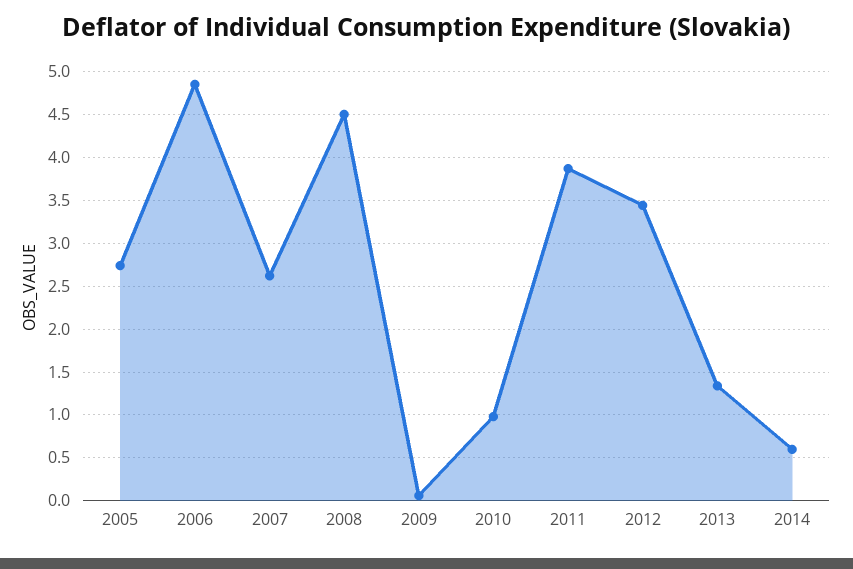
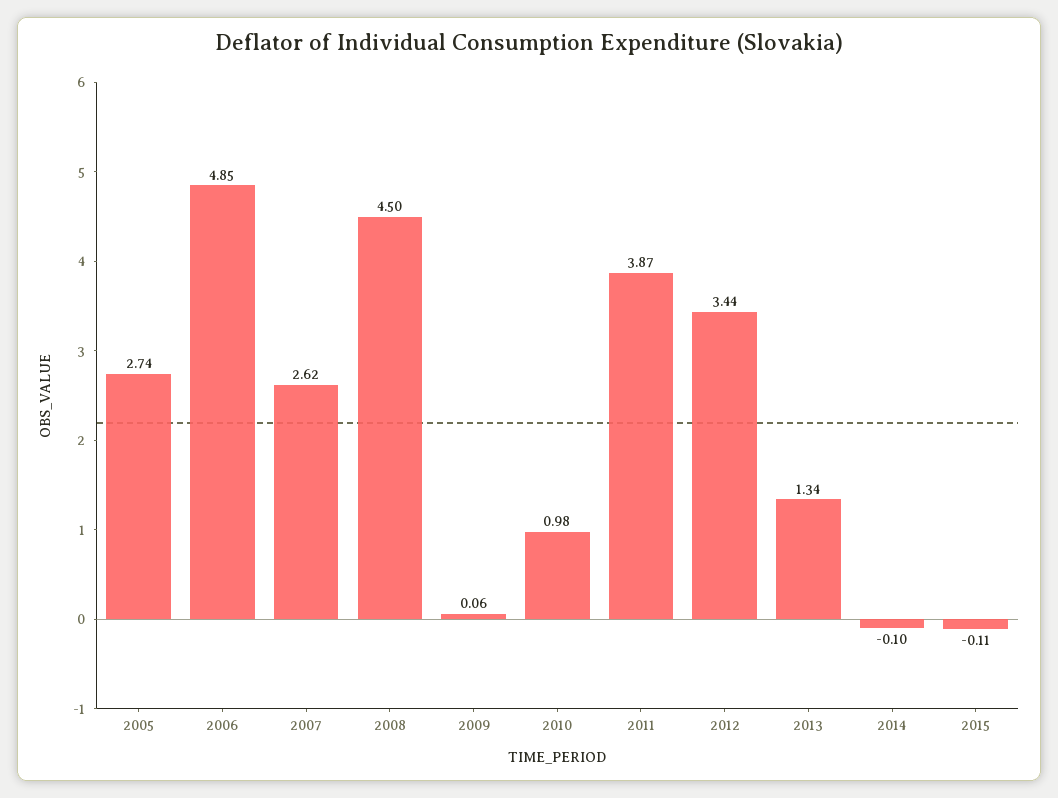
2014: 0.6 -> -0.1
2015: none -> -0.11

